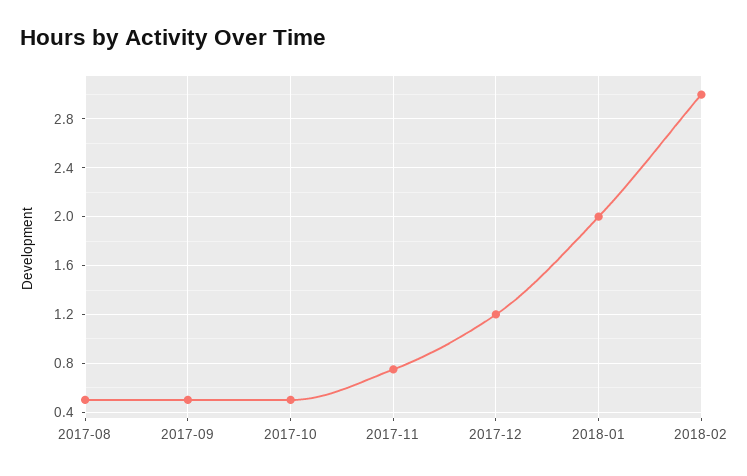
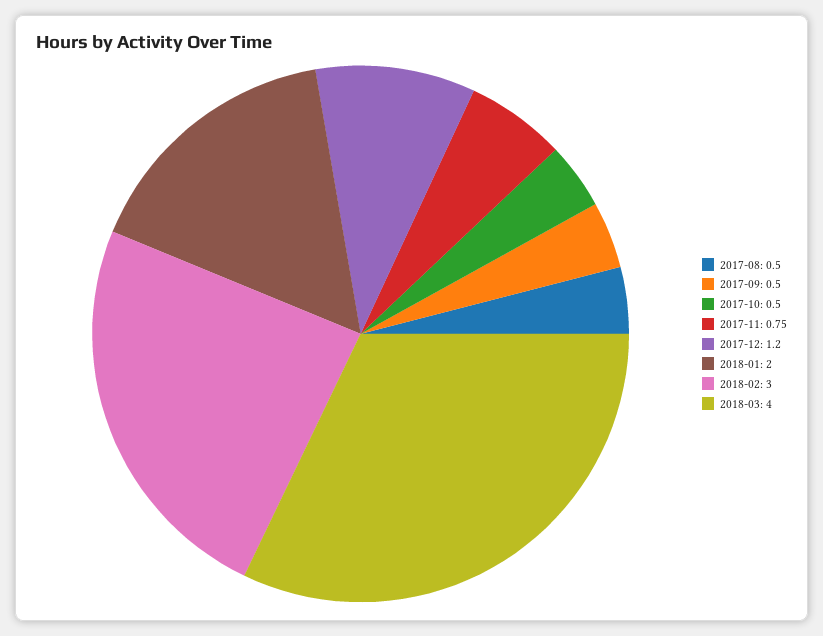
2018-03: none -> 4

